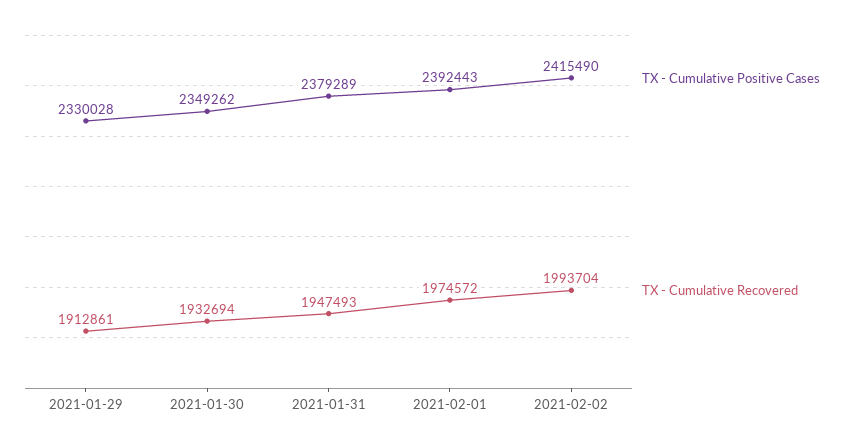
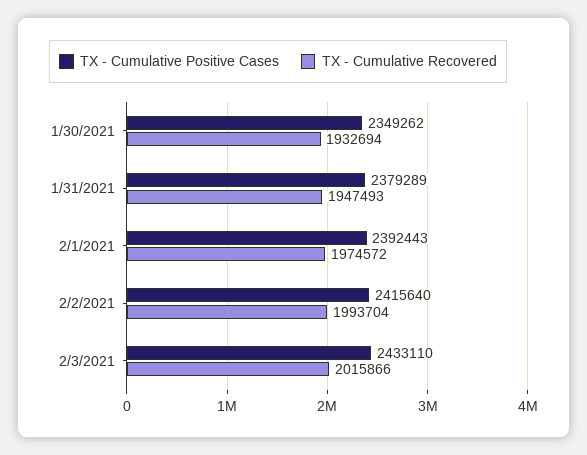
TX - Cumulative Positive Cases, 2021-01-29: 2330028 -> none
TX - Cumulative Recovered, 2021-01-29: 1912861 -> none
TX - Cumulative Positive Cases, 2021-02-02: 2415490 -> 2415640
TX - Cumulative Positive Cases, 2/3/2021: none -> 2433110
TX - Cumulative Recovered, 2/3/2021: none -> 2015866

